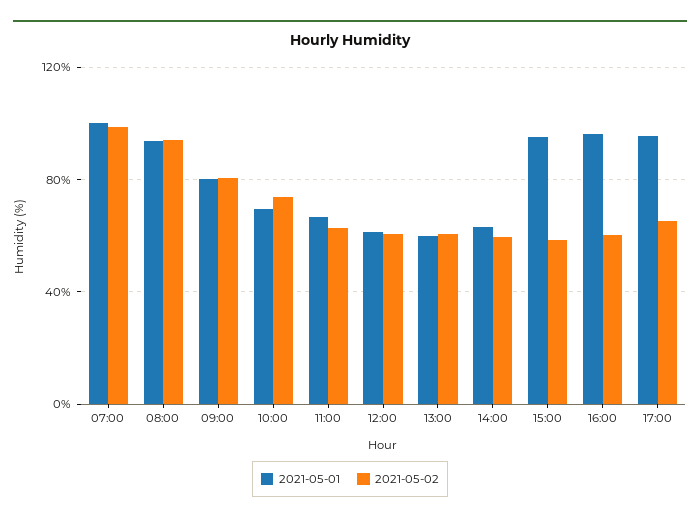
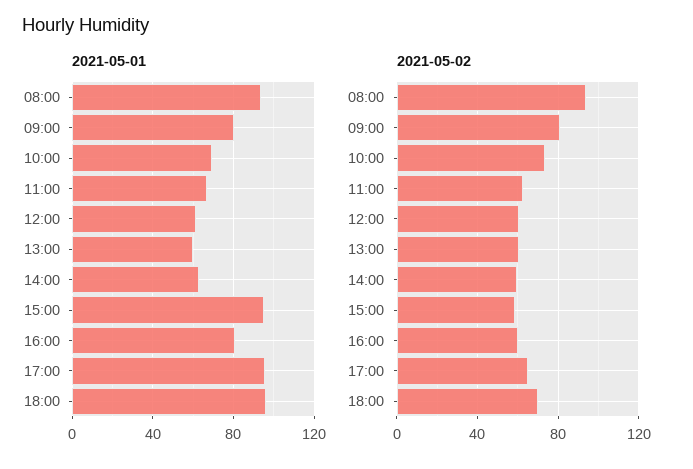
2021-05-01, 07:00: 100 -> none
2021-05-02, 07:00: 100 -> none
2021-05-01, 16:00: 95 -> 80
2021-05-01, 18:00: none -> 95
2021-05-02, 18:00: none -> 70

